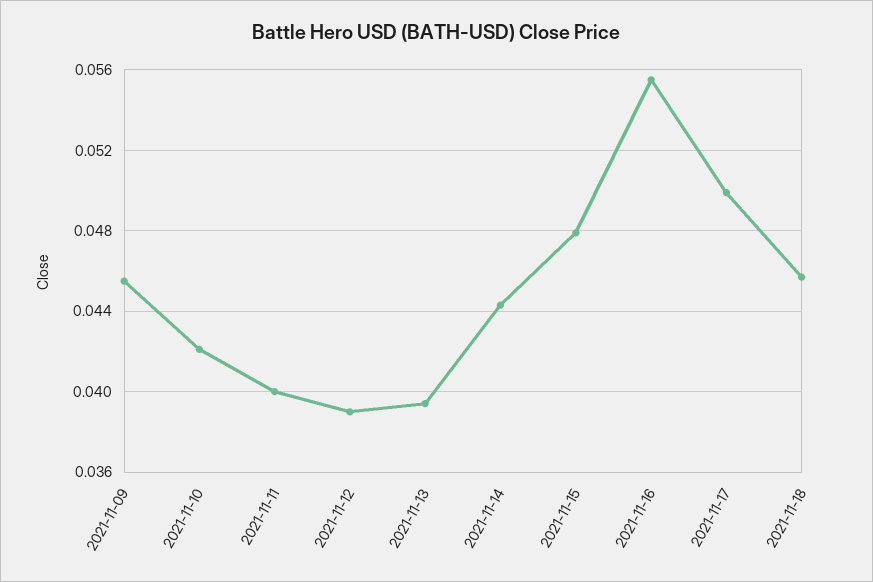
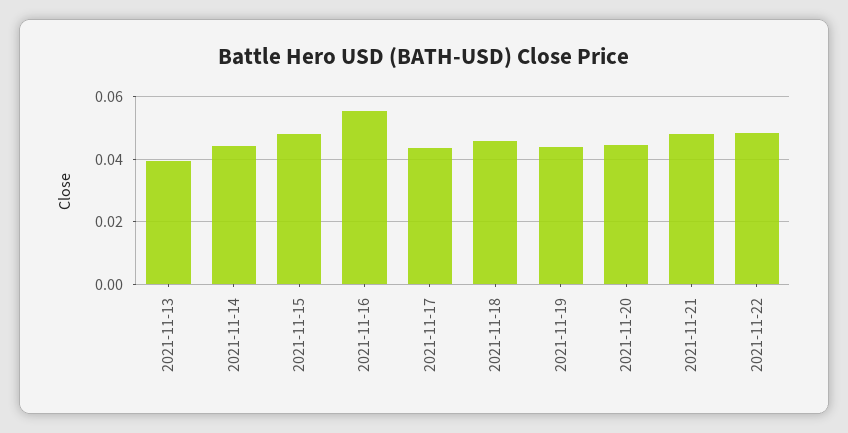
2021-11-09: 0.0455 -> none
2021-11-10: 0.042 -> none
2021-11-11: 0.04 -> none
2021-11-12: 0.039 -> none
2021-11-17: 0.05 -> 0.044
2021-11-19: none -> 0.044
2021-11-20: none -> 0.044
2021-11-21: none -> 0.048
2021-11-22: none -> 0.048

